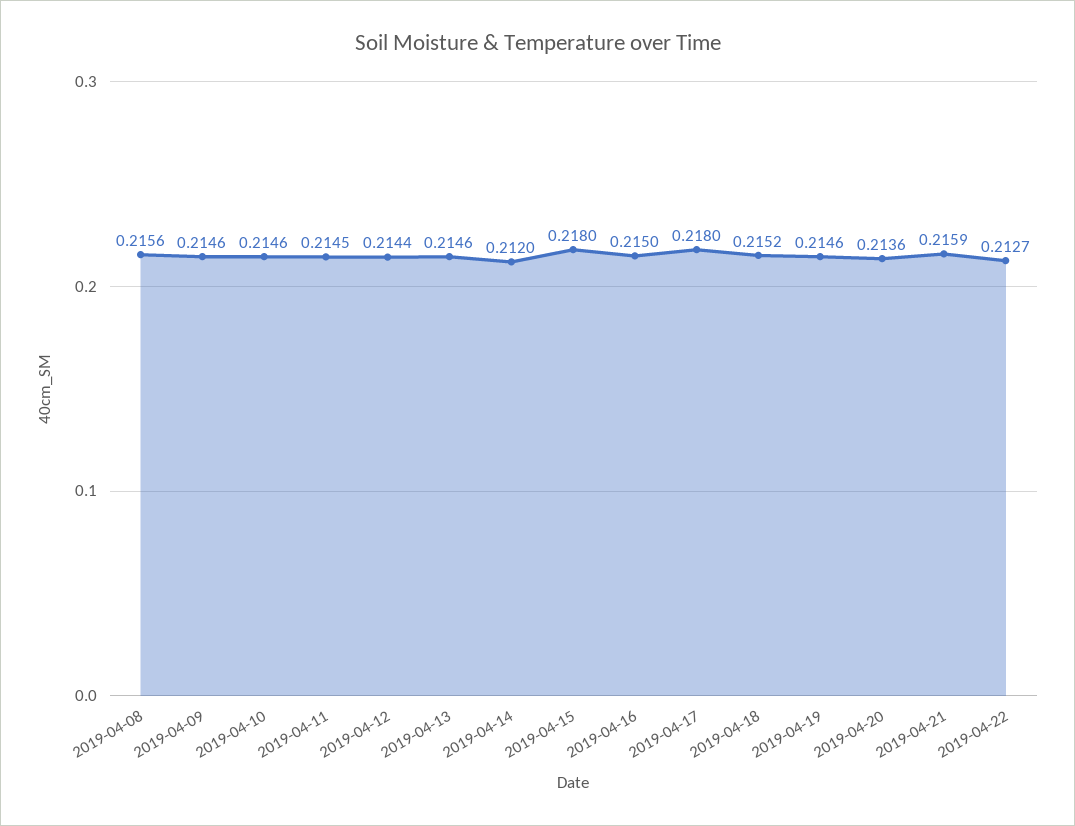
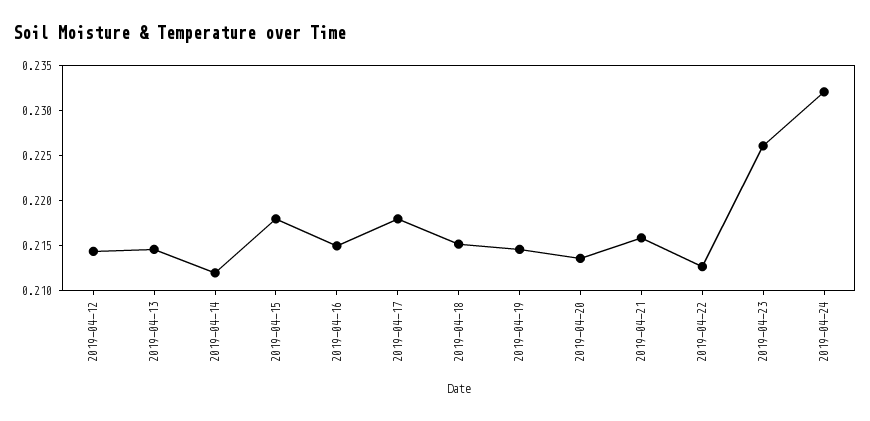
2019-04-08: 0.2156 -> none
2019-04-09: 0.2146 -> none
2019-04-10: 0.2146 -> none
2019-04-11: 0.2145 -> none
2019-04-23: none -> 0.226
2019-04-24: none -> 0.232

